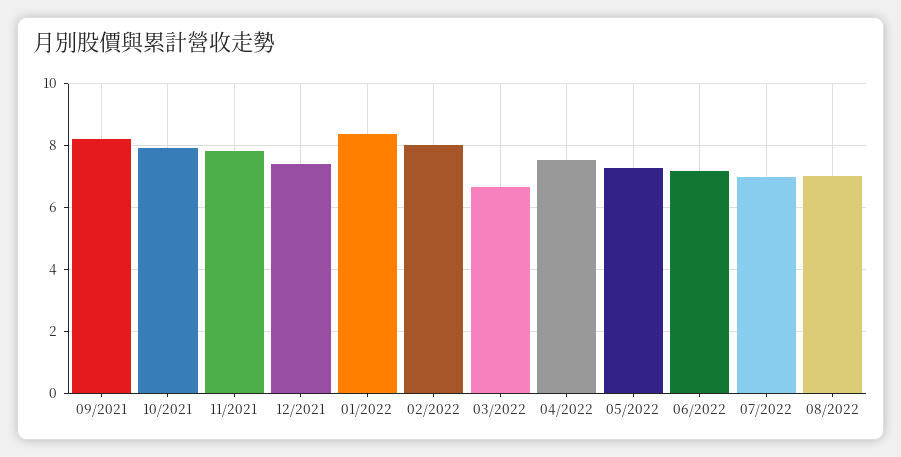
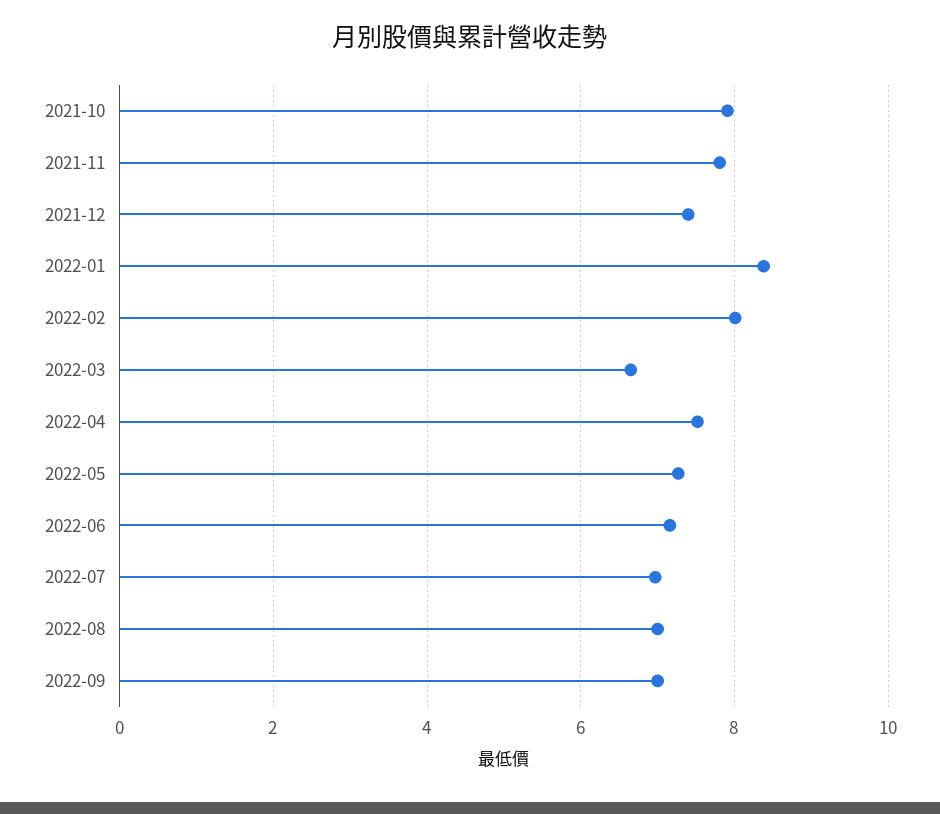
09/2021: 8.2 -> none
2022-09: none -> 7

